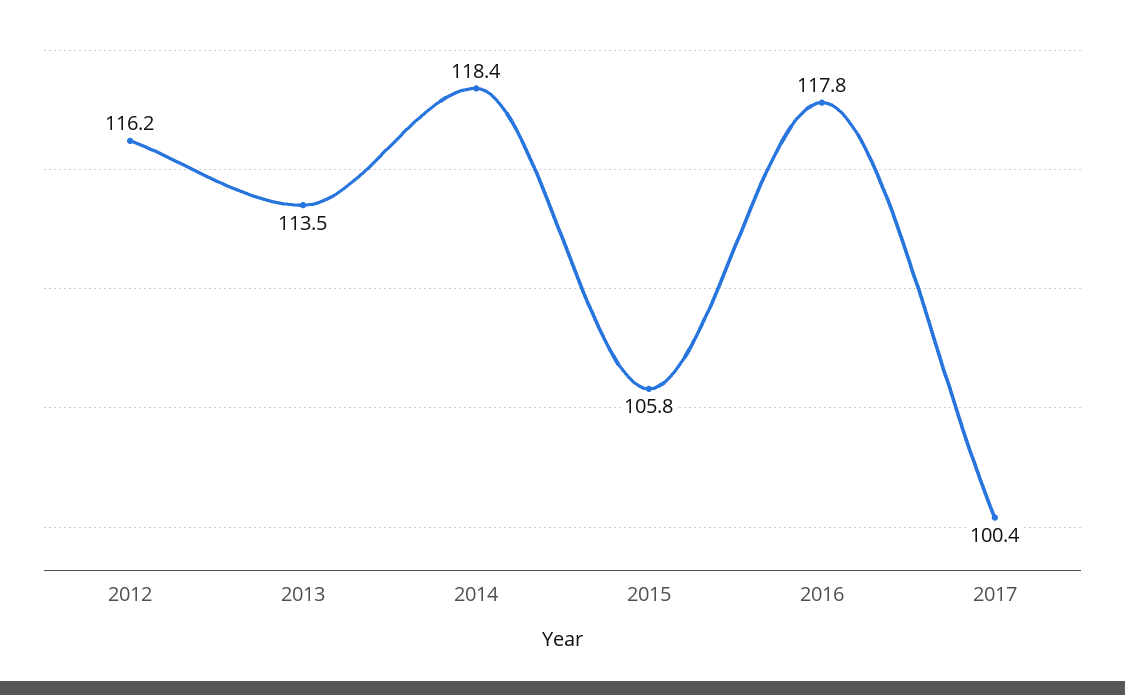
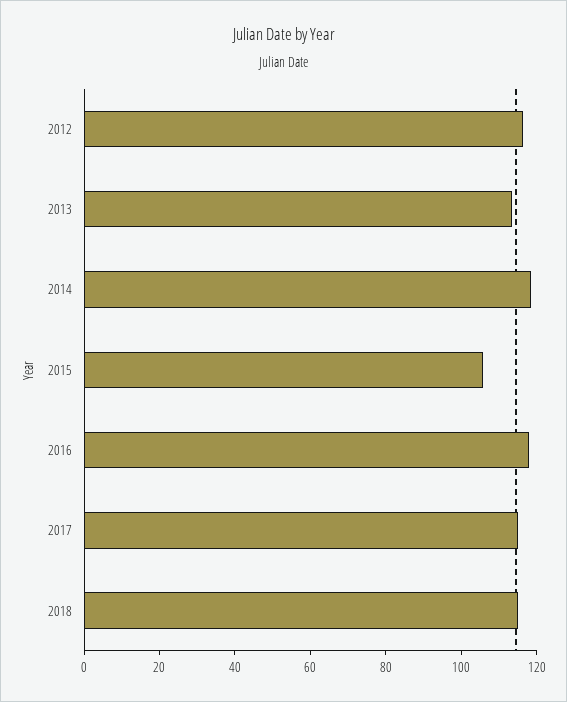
2017: 100.4 -> 115
2018: none -> 115

